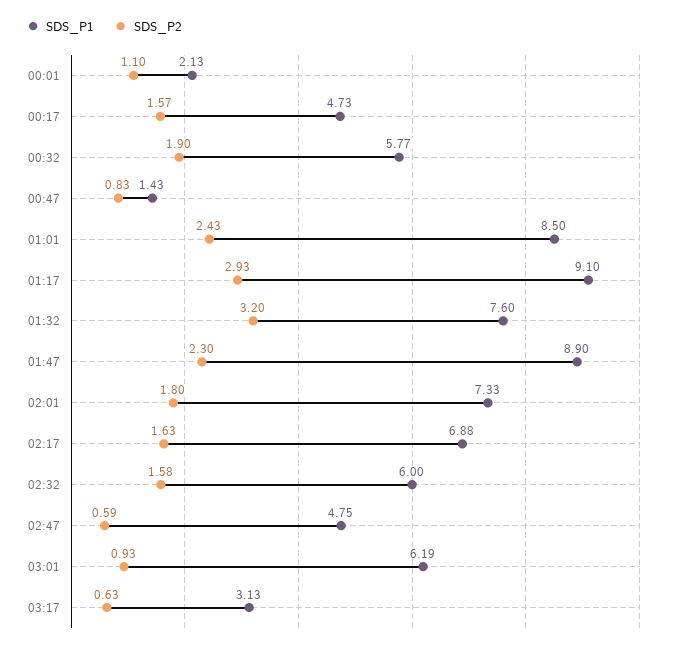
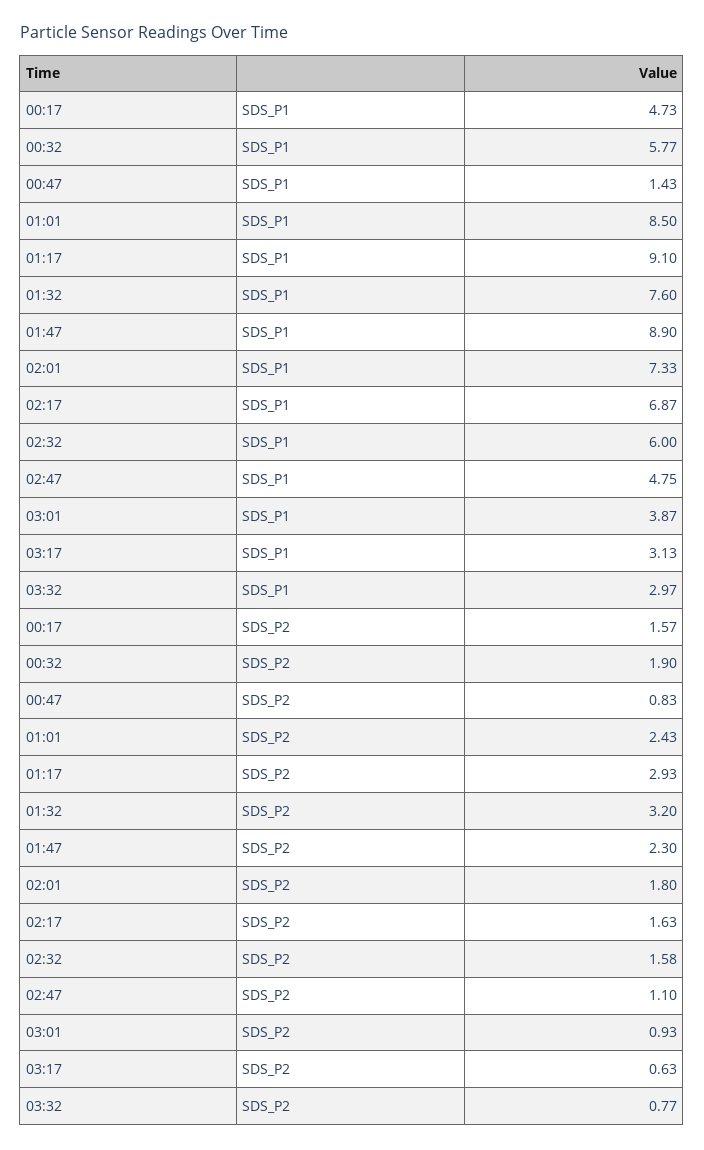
SDS_P1, 00:01: 2.13 -> none
SDS_P2, 00:01: 1.1 -> none
SDS_P1, 02:17: 6.88 -> 6.87
SDS_P2, 02:47: 0.59 -> 1.1
SDS_P1, 03:01: 6.19 -> 3.87
SDS_P1, 03:32: none -> 2.97
SDS_P2, 03:32: none -> 0.77

